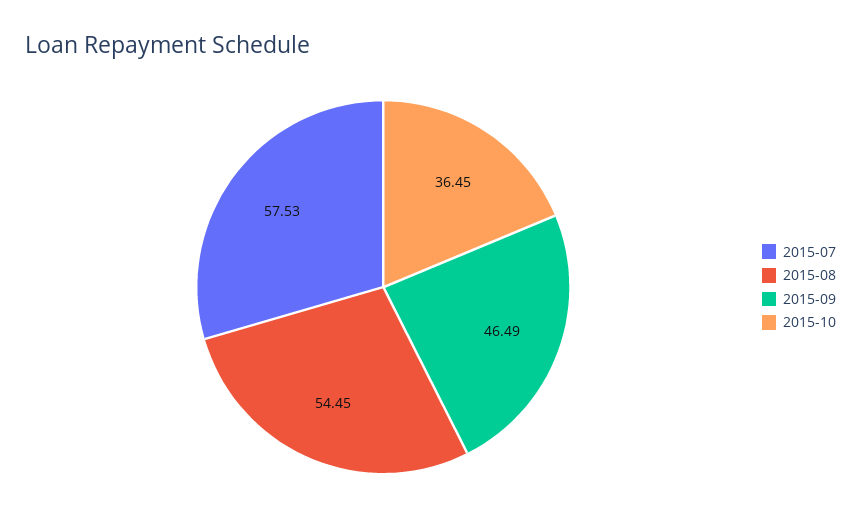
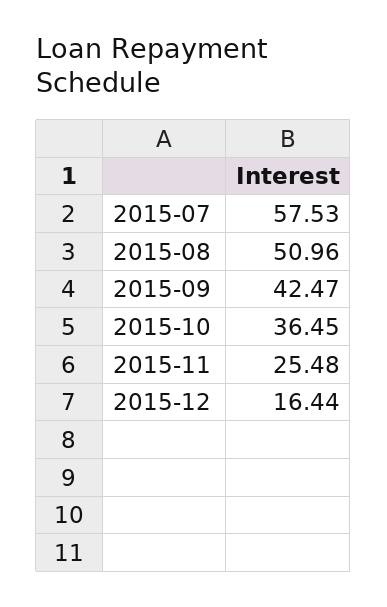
2015-08: 54.45 -> 50.96
2015-09: 46.49 -> 42.47
2015-11: none -> 25.48
2015-12: none -> 16.44

